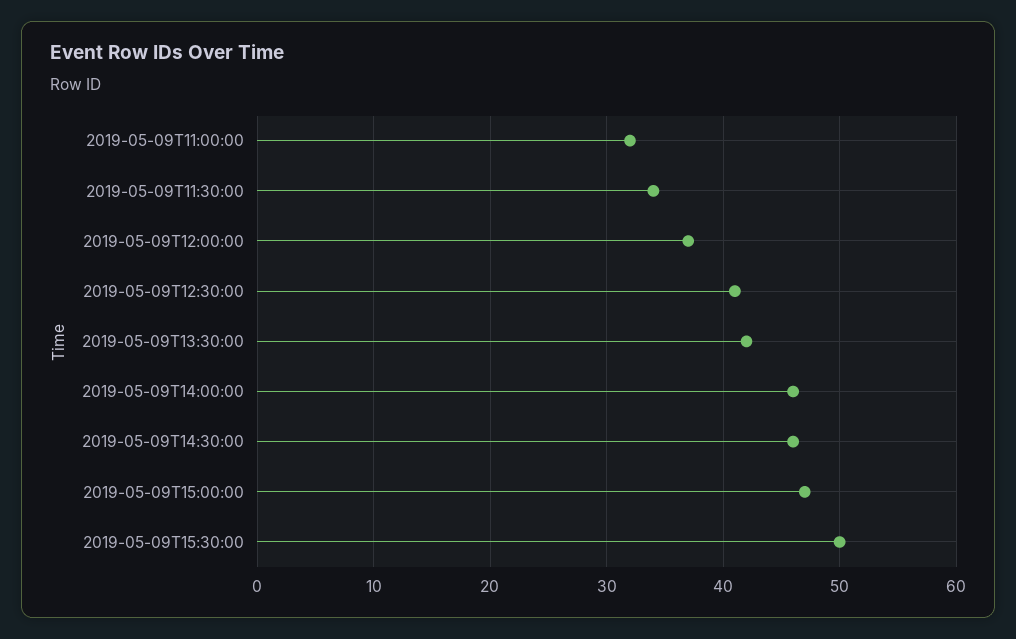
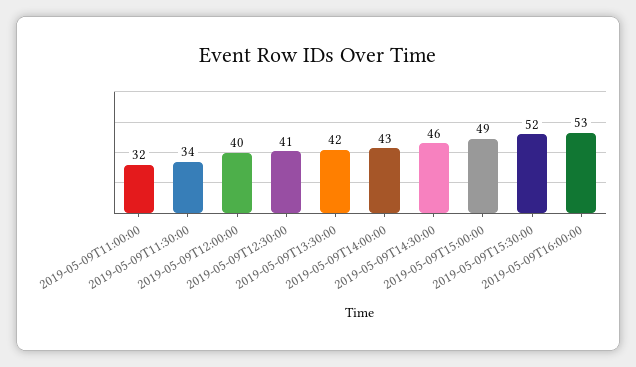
2019-05-09T12:00:00: 37 -> 40
2019-05-09T14:00:00: 46 -> 43
2019-05-09T15:00:00: 47 -> 49
2019-05-09T15:30:00: 50 -> 52
2019-05-09T16:00:00: none -> 53

